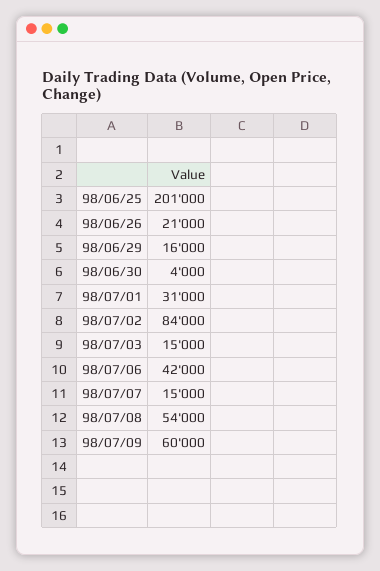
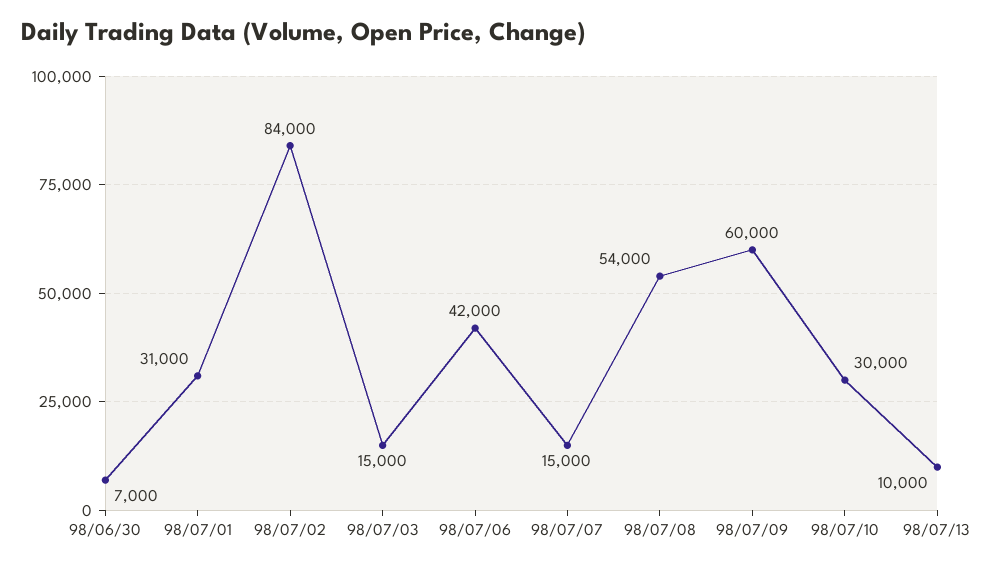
98/06/25: 201000 -> none
98/06/26: 21000 -> none
98/06/29: 16000 -> none
98/06/30: 4000 -> 7000
98/07/10: none -> 30000
98/07/13: none -> 10000

